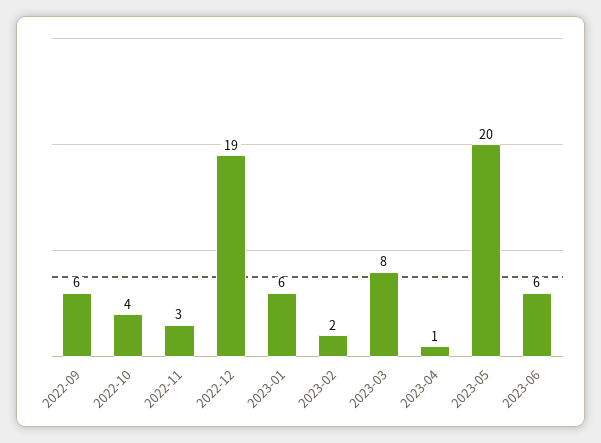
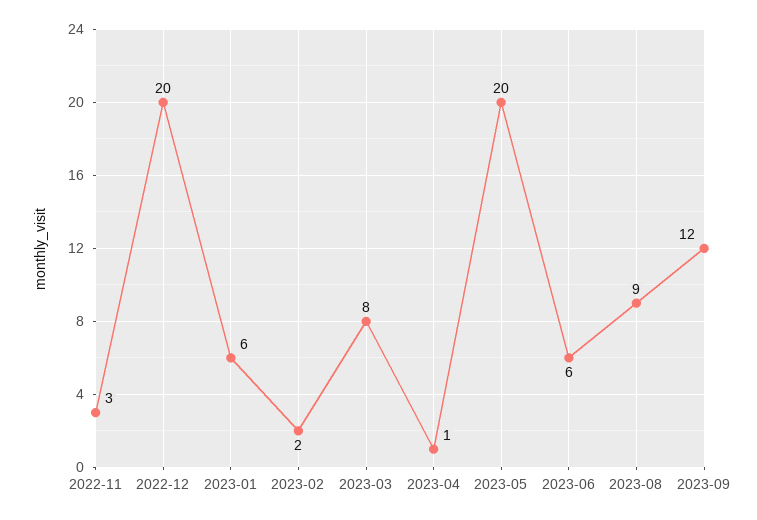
2022-09: 6 -> none
2022-10: 4 -> none
2022-12: 19 -> 20
2023-08: none -> 9
2023-09: none -> 12

